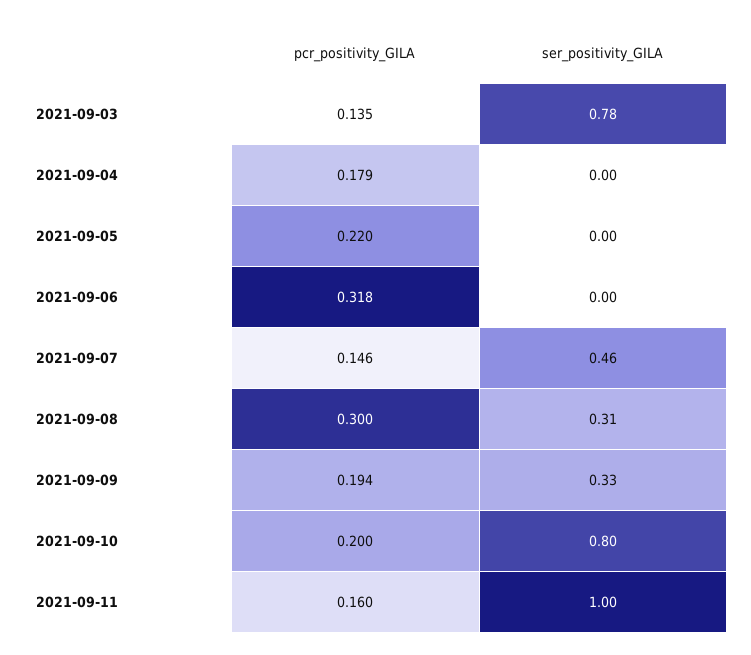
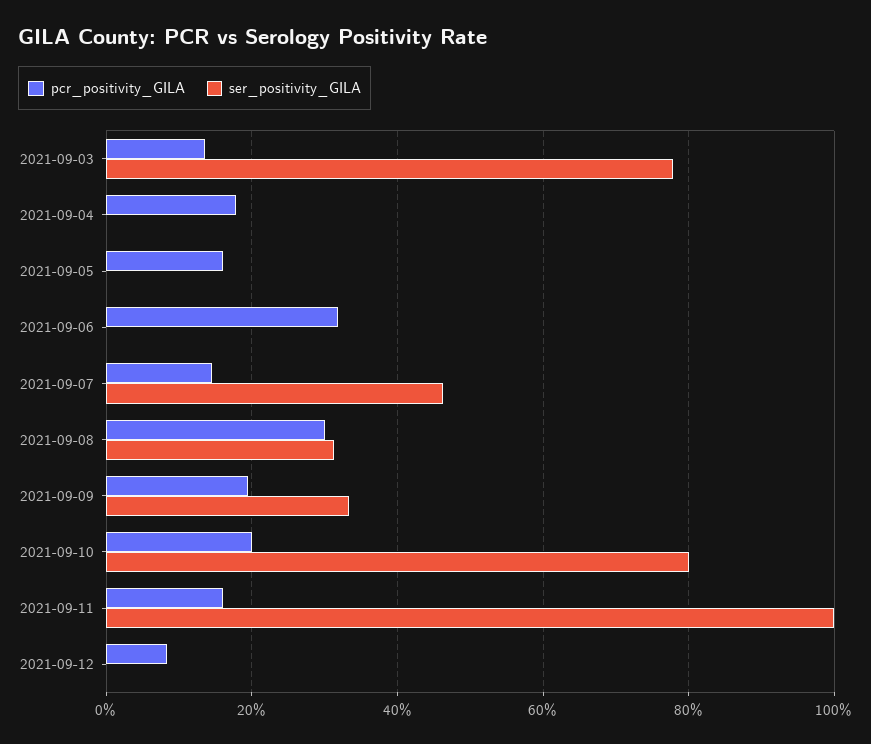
pcr_positivity_GILA, 2021-09-05: 0.22 -> 0.16
pcr_positivity_GILA, 2021-09-12: none -> 0.08
ser_positivity_GILA, 2021-09-12: none -> 0

